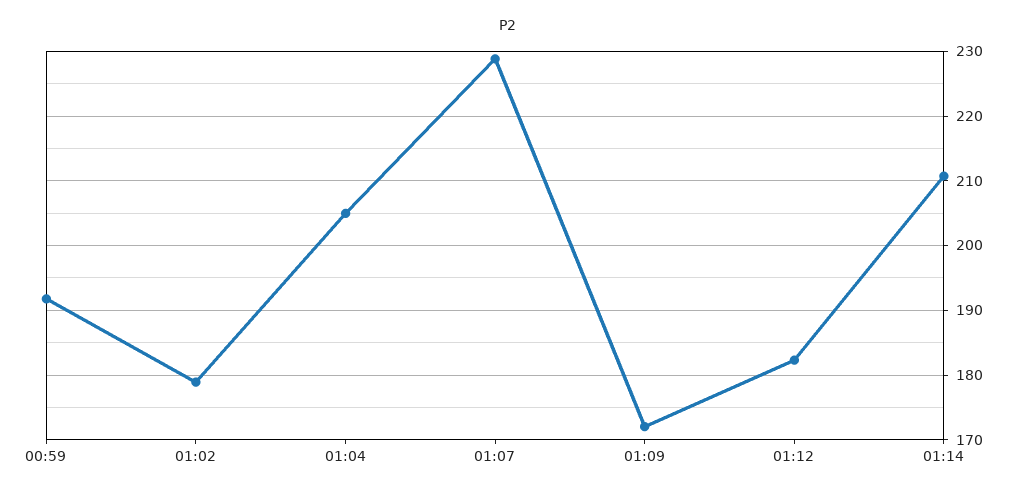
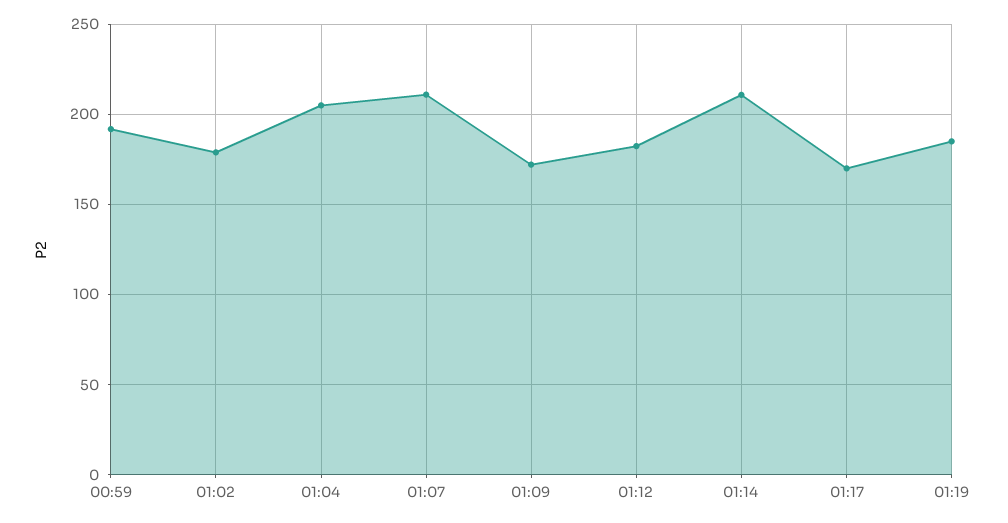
01:07: 229 -> 210
01:17: none -> 170
01:19: none -> 185

